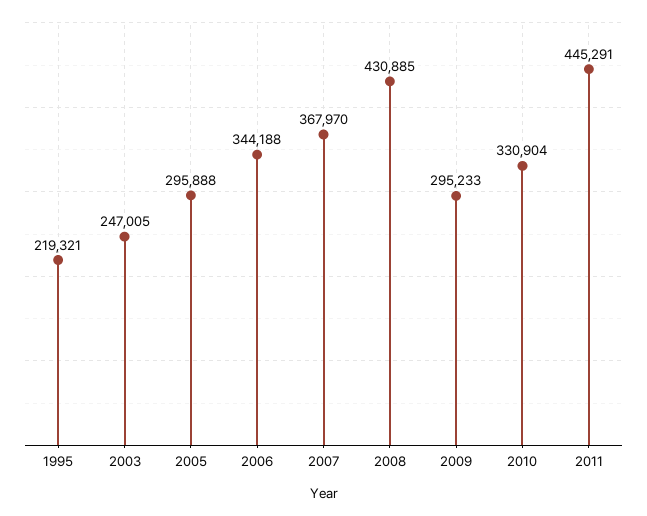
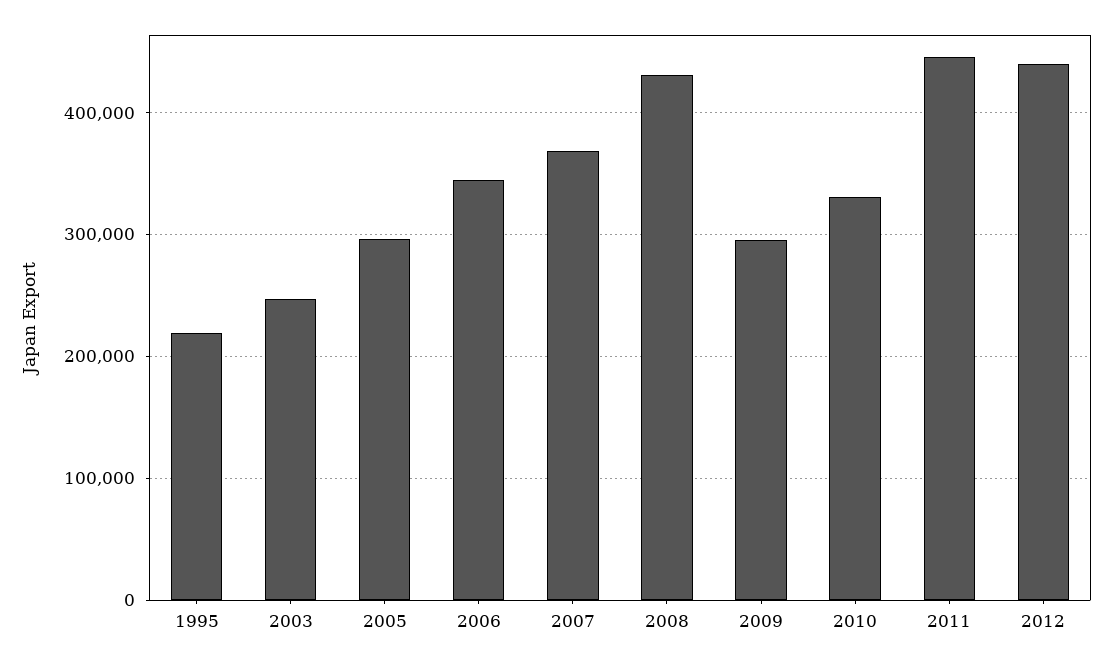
2012: none -> 440000

